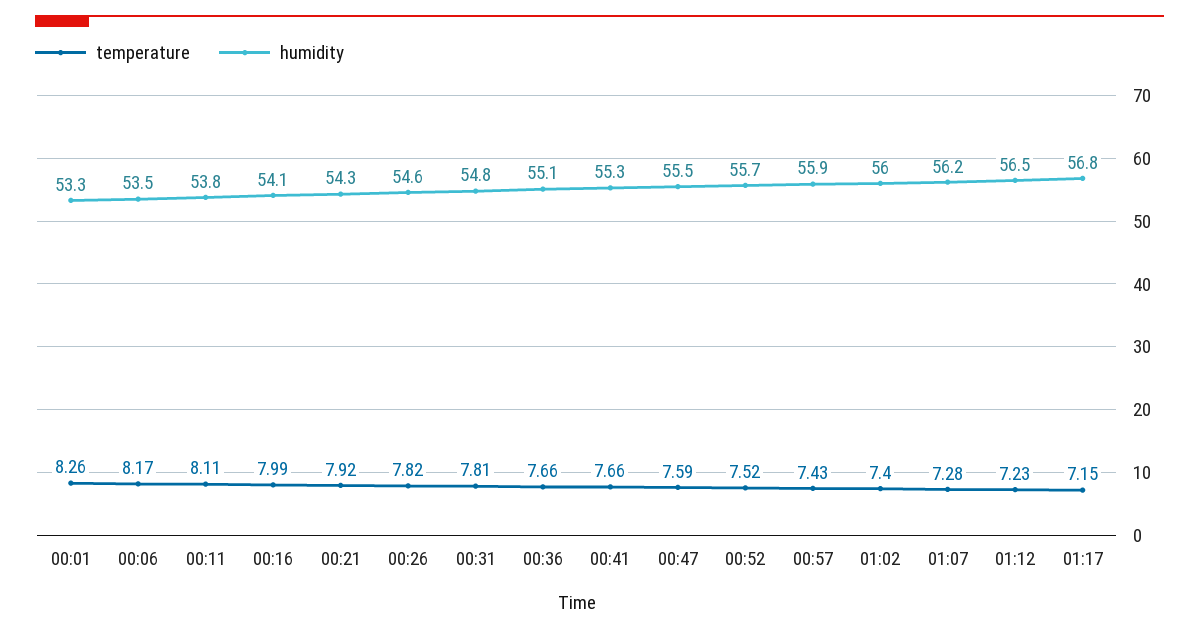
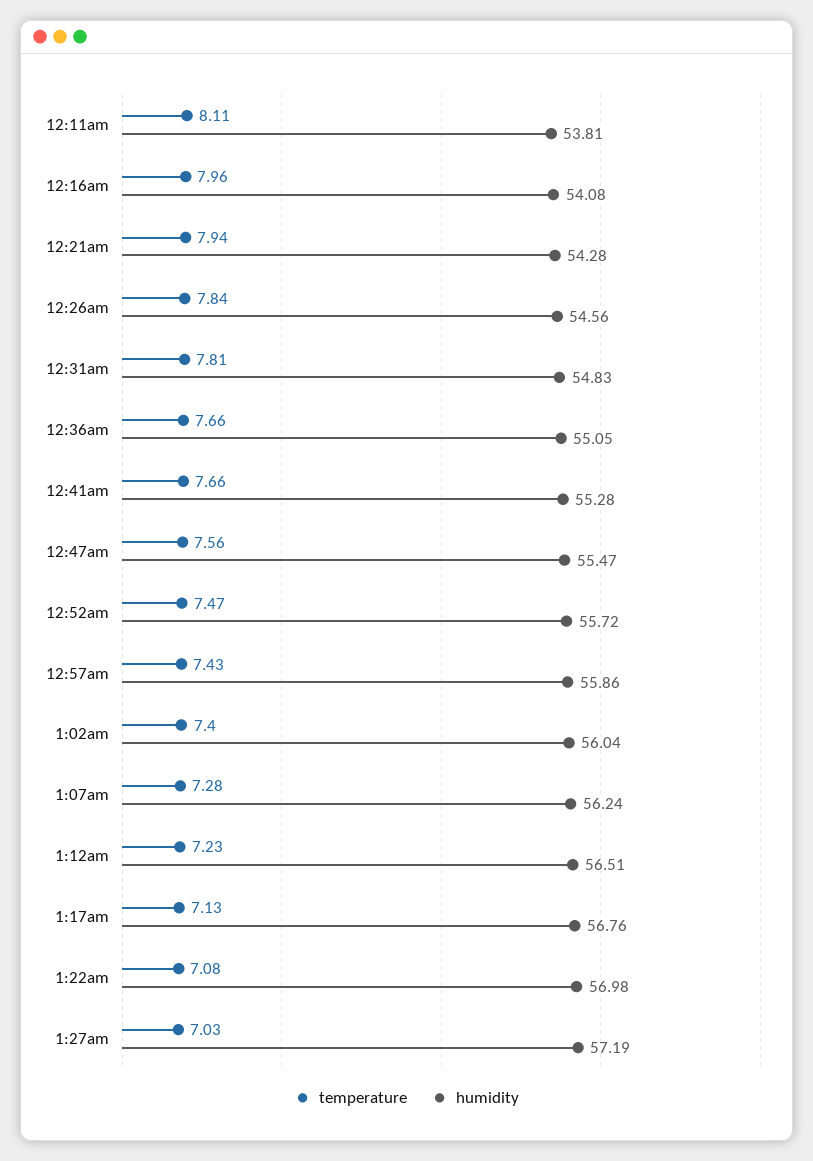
temperature, 00:01: 8.26 -> none
humidity, 00:01: 53.3 -> none
temperature, 00:06: 8.17 -> none
humidity, 00:06: 53.5 -> none
temperature, 00:16: 7.99 -> 7.96
temperature, 00:21: 7.92 -> 7.94
temperature, 00:26: 7.82 -> 7.84
temperature, 00:47: 7.59 -> 7.56
temperature, 00:52: 7.52 -> 7.47
temperature, 01:17: 7.15 -> 7.13
temperature, 1:22am: none -> 7.08
humidity, 1:22am: none -> 56.98
temperature, 1:27am: none -> 7.03
humidity, 1:27am: none -> 57.19

